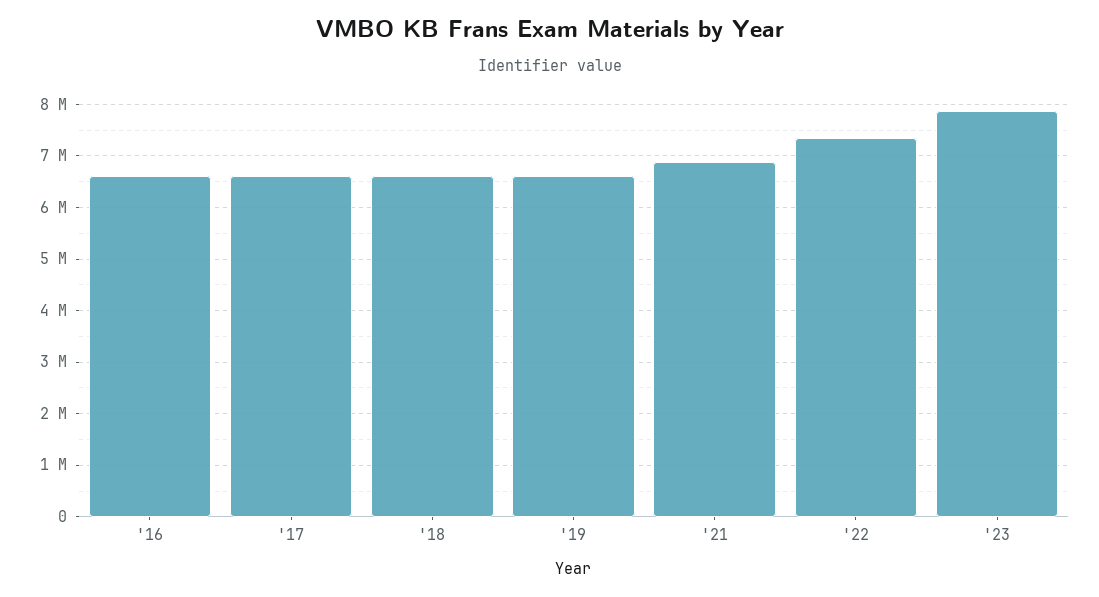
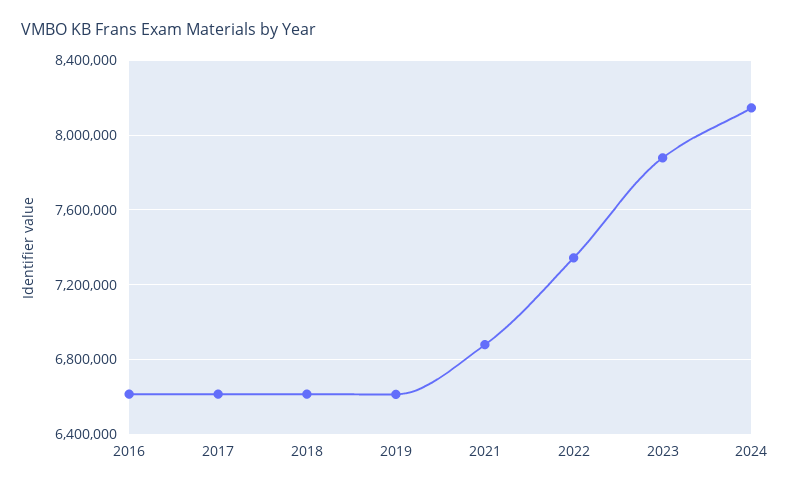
2024: none -> 8150000

